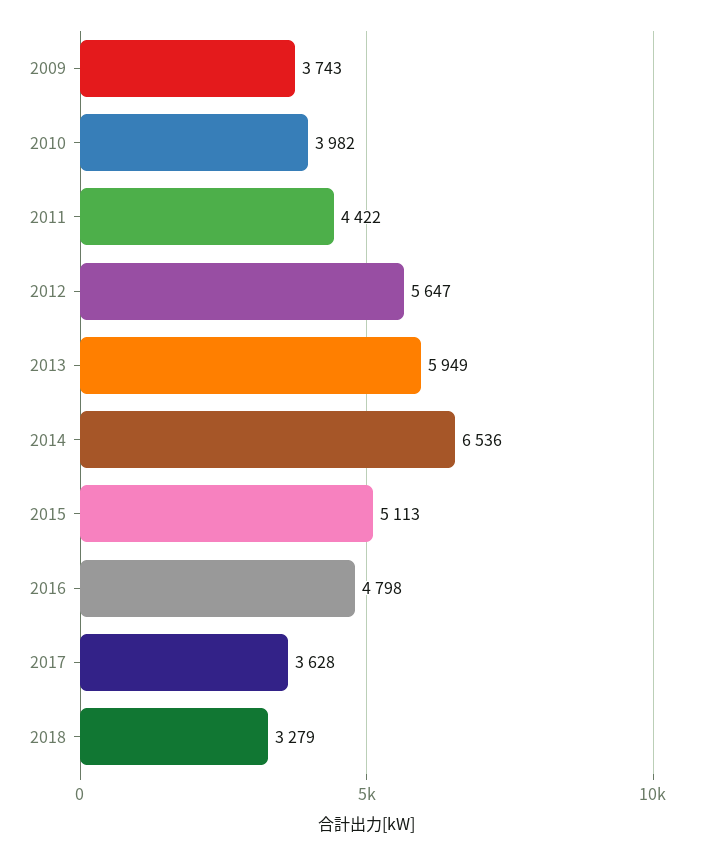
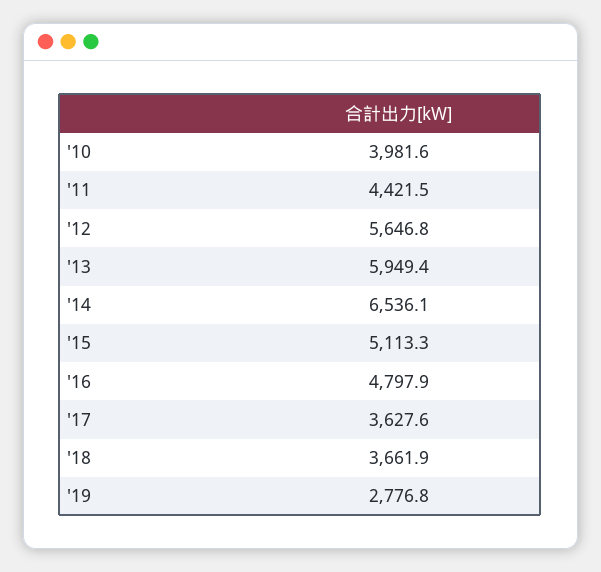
2009: 3743 -> none
2018: 3279 -> 3661.9
'19: none -> 2776.8

